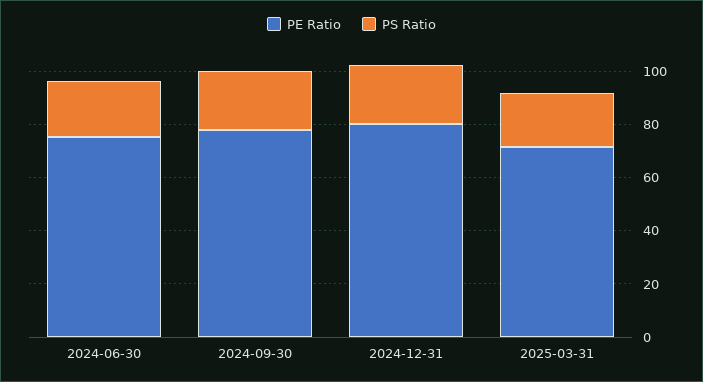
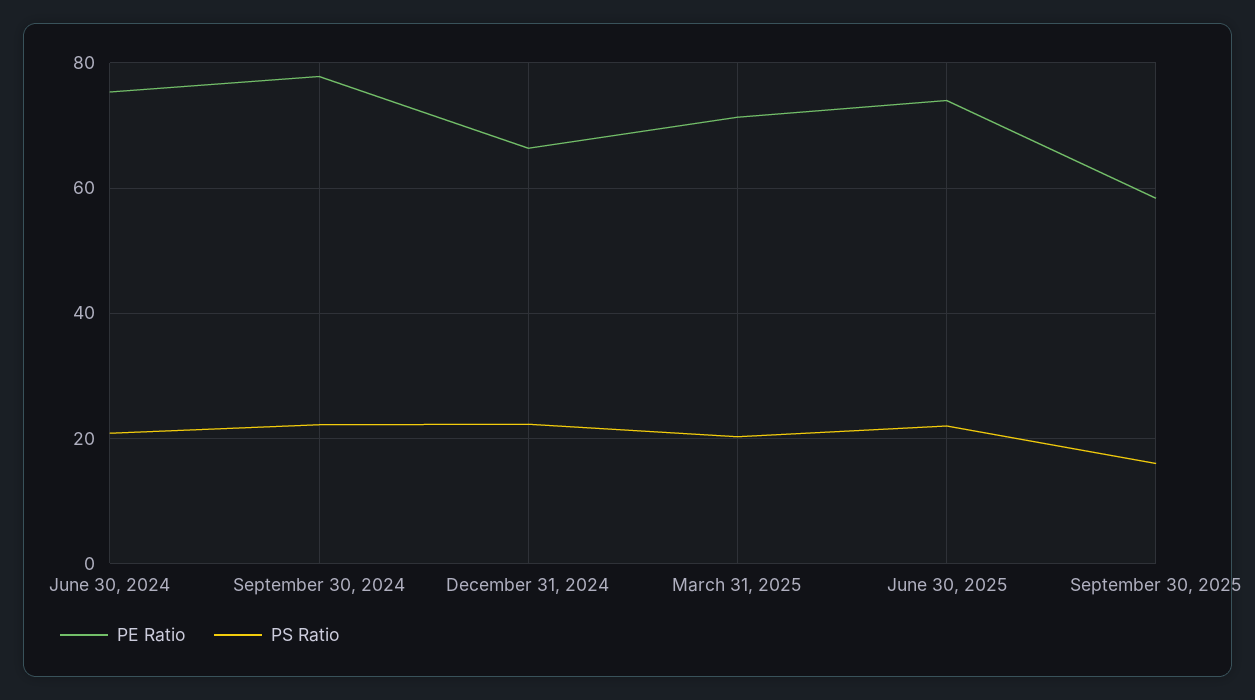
PE Ratio, 2024-12-31: 80 -> 66
PE Ratio, June 30, 2025: none -> 74
PS Ratio, June 30, 2025: none -> 22
PE Ratio, September 30, 2025: none -> 58
PS Ratio, September 30, 2025: none -> 16

